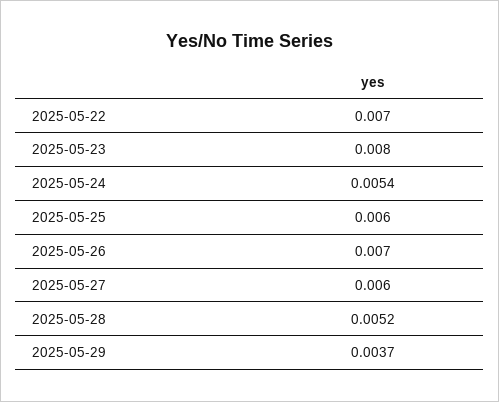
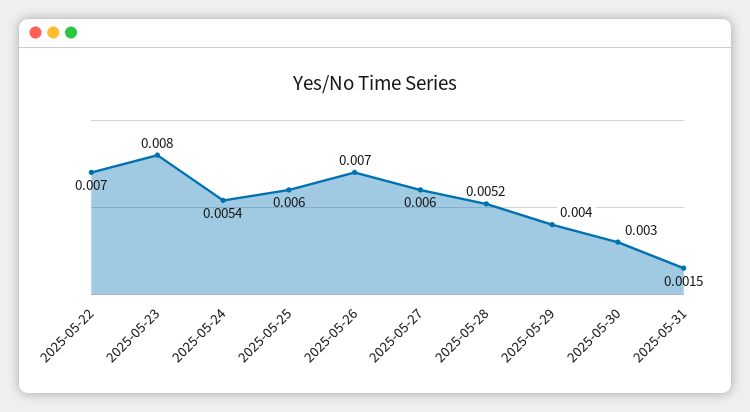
2025-05-29: 0.0037 -> 0.004
2025-05-30: none -> 0.003
2025-05-31: none -> 0.0015

